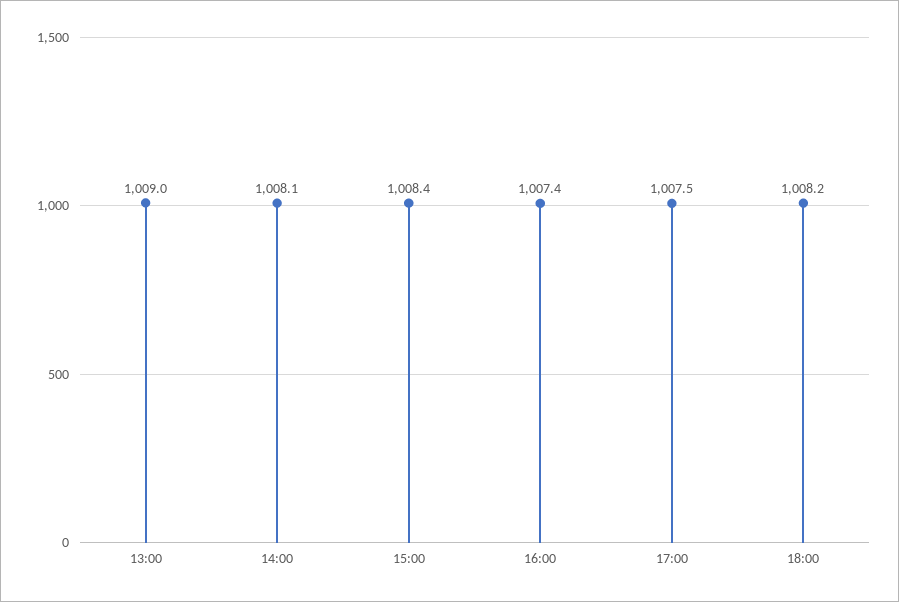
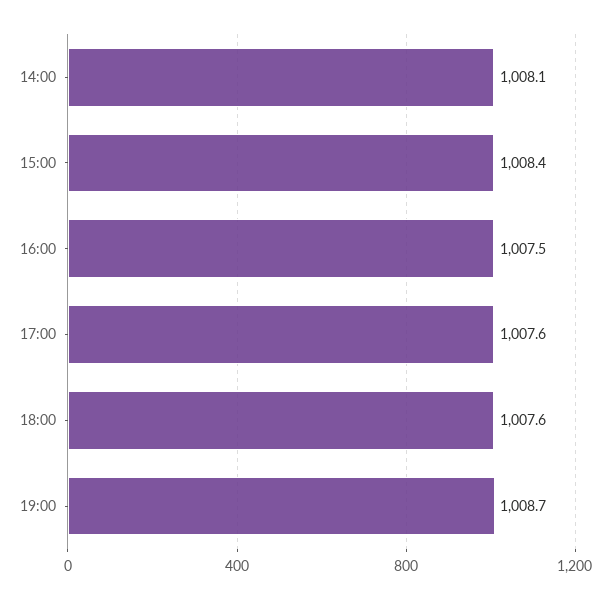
13:00: 1009 -> none
16:00: 1007.4 -> 1007.5
17:00: 1007.5 -> 1007.6
18:00: 1008.2 -> 1007.6
19:00: none -> 1008.7

